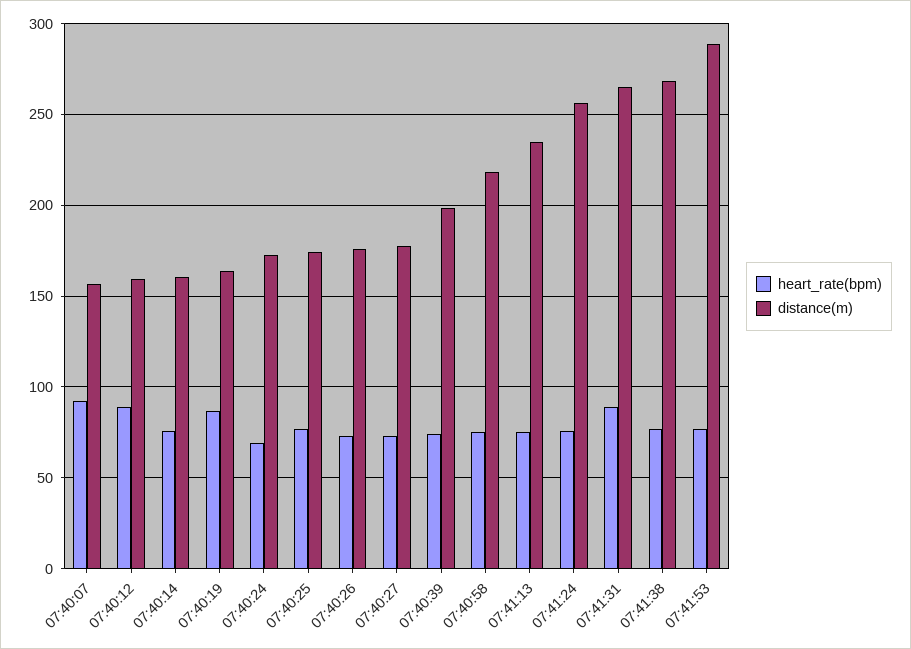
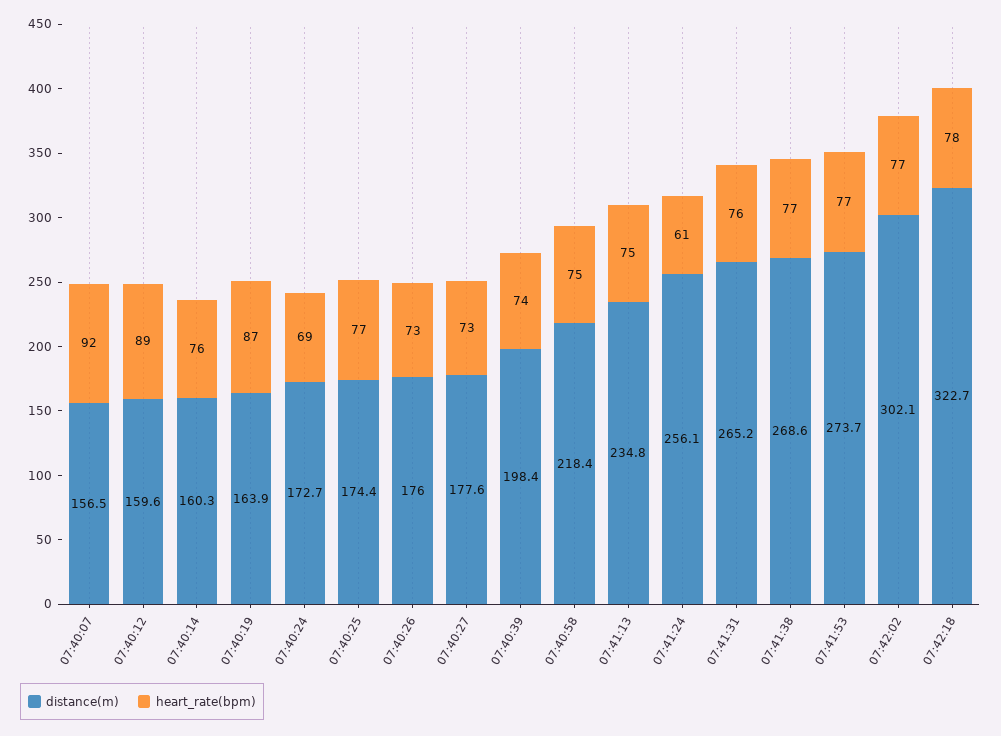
heart_rate(bpm), 07:41:24: 75 -> 61
heart_rate(bpm), 07:41:31: 90 -> 76
distance(m), 07:41:53: 290 -> 273.7
distance(m), 07:42:02: none -> 302.1
heart_rate(bpm), 07:42:02: none -> 77
distance(m), 07:42:18: none -> 322.7
heart_rate(bpm), 07:42:18: none -> 78

